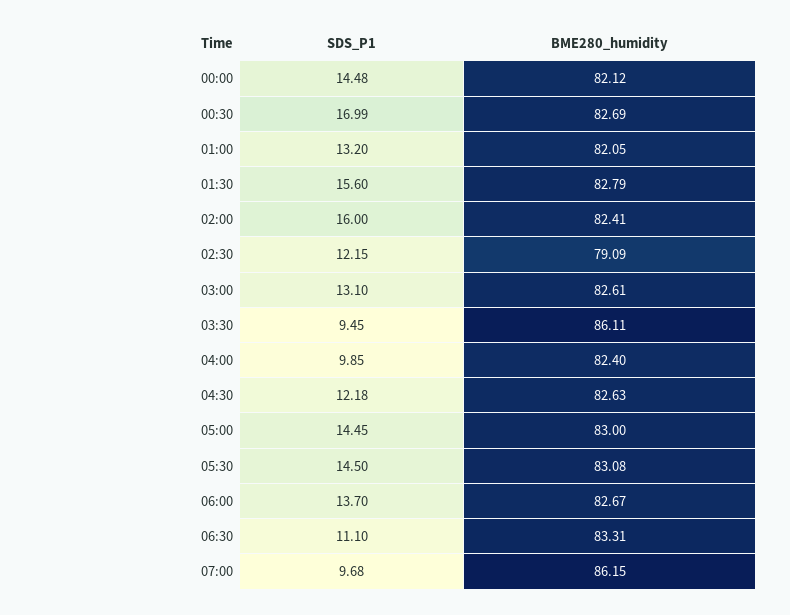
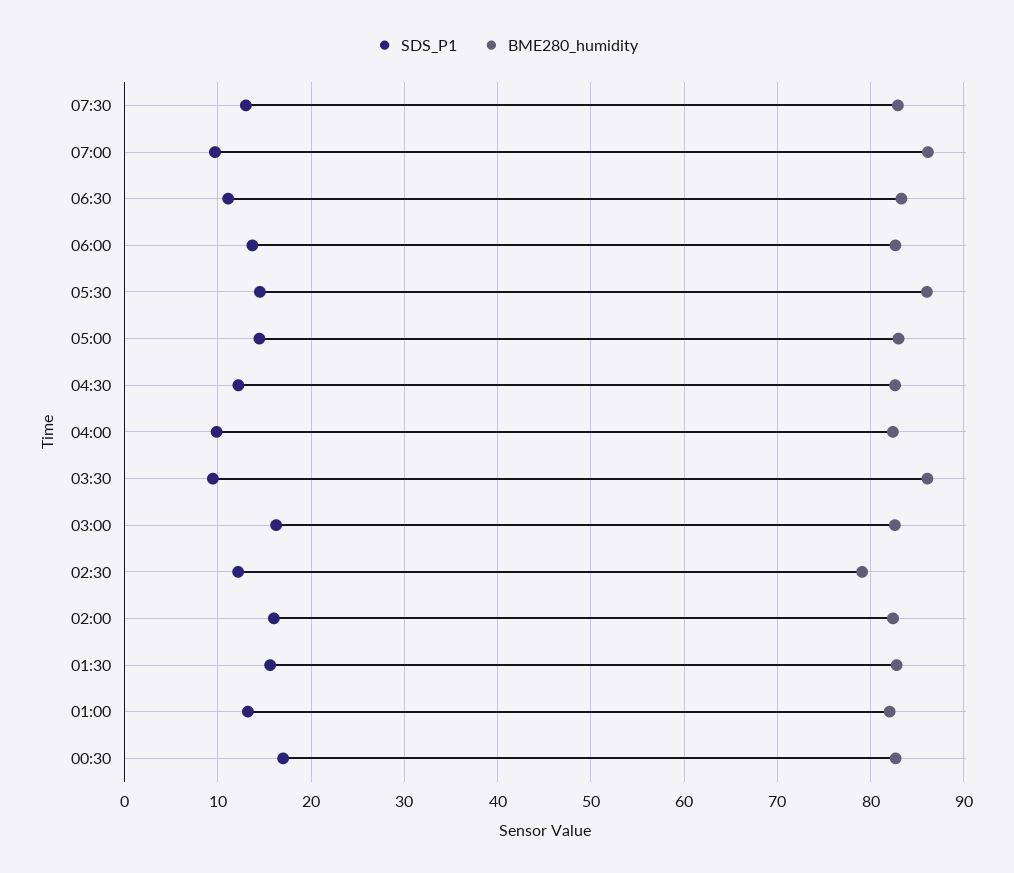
SDS_P1, 00:00: 14.48 -> none
BME280_humidity, 00:00: 82.12 -> none
SDS_P1, 03:00: 13.1 -> 16
BME280_humidity, 05:30: 83.08 -> 86
SDS_P1, 07:30: none -> 13
BME280_humidity, 07:30: none -> 83

